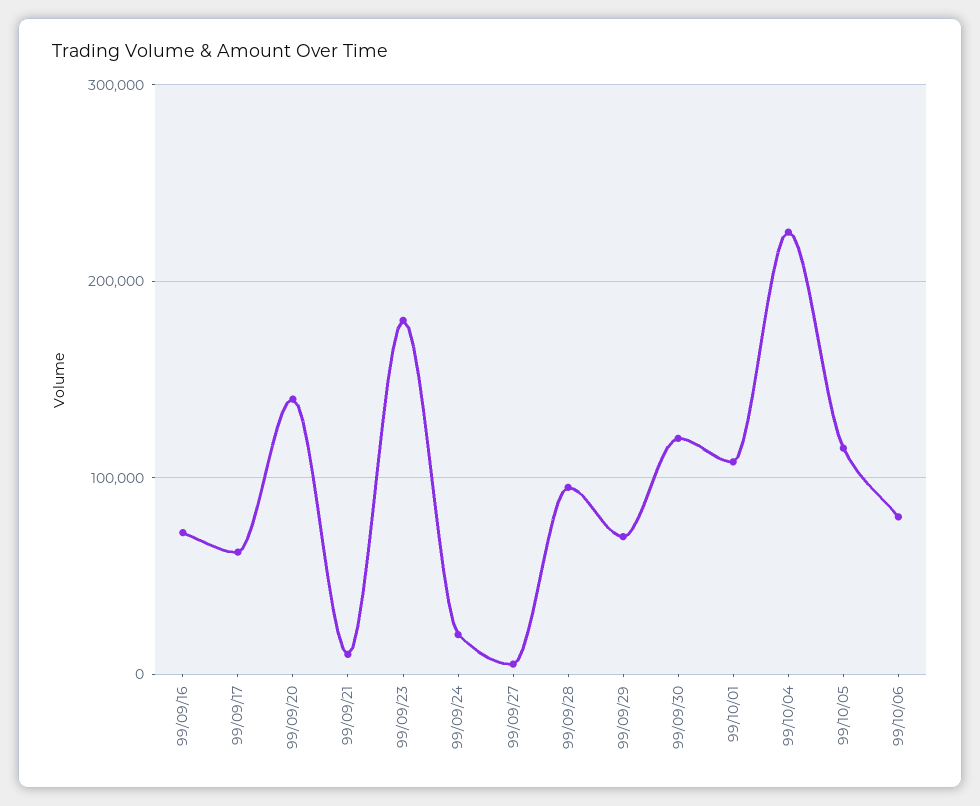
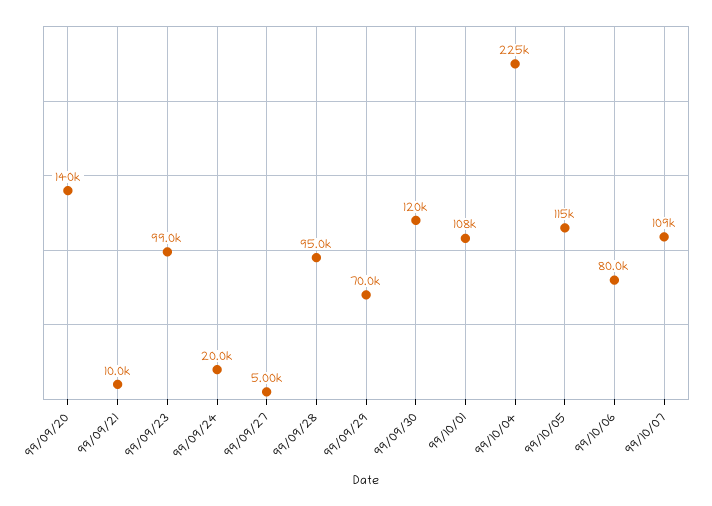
99/09/16: 70000 -> none
99/09/17: 60000 -> none
99/09/23: 180000 -> 99000
99/10/07: none -> 109000

